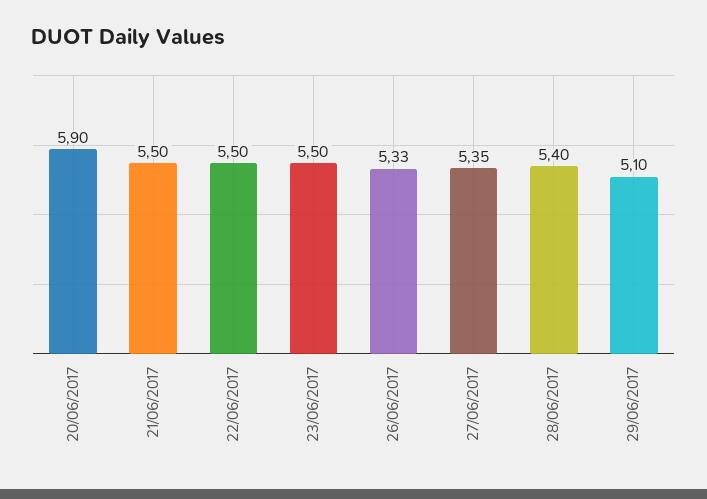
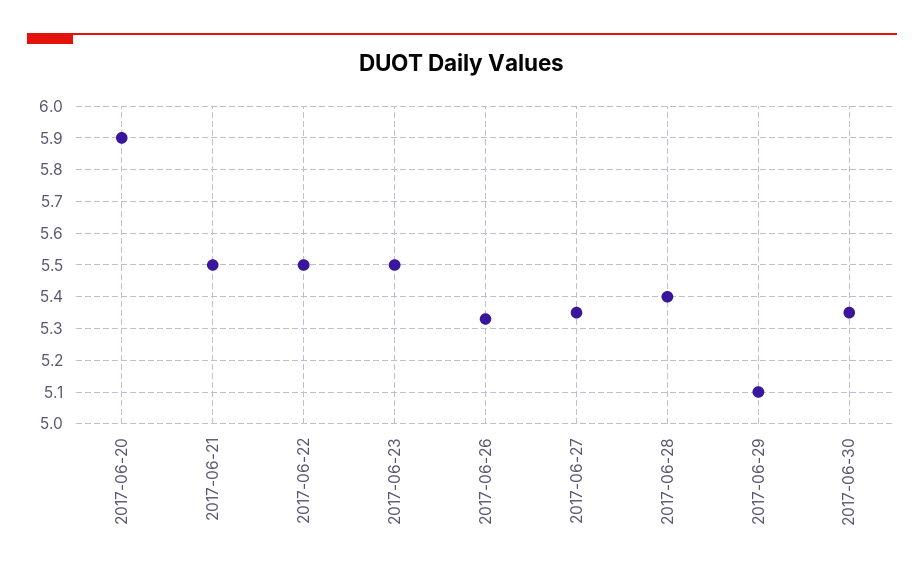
2017-06-30: none -> 5.35

